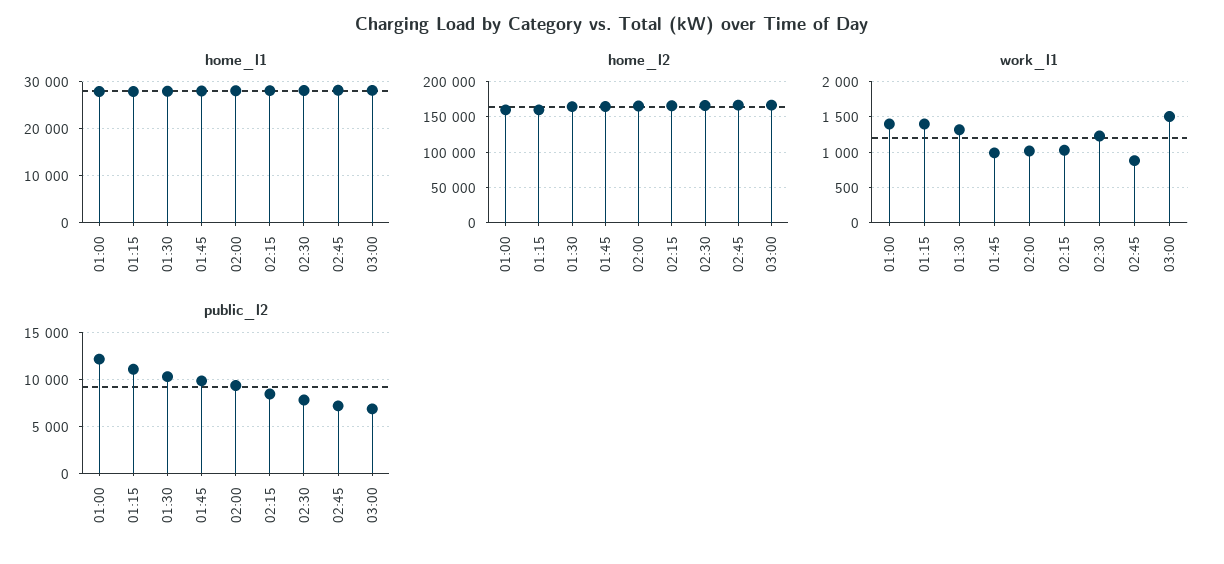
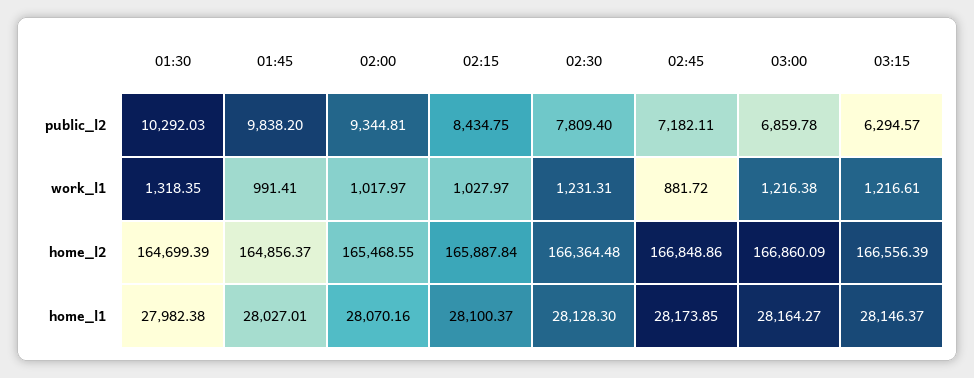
home_l1, 01:00: 28000 -> none
home_l1, 01:15: 28000 -> none
home_l2, 01:00: 160000 -> none
home_l2, 01:15: 160000 -> none
work_l1, 01:00: 1400 -> none
work_l1, 01:15: 1400 -> none
work_l1, 03:00: 1500 -> 1216.38
public_l2, 01:00: 12000 -> none
public_l2, 01:15: 11000 -> none
public_l2, 03:15: none -> 6294.57
work_l1, 03:15: none -> 1216.61
home_l2, 03:15: none -> 166556.39
home_l1, 03:15: none -> 28146.37

